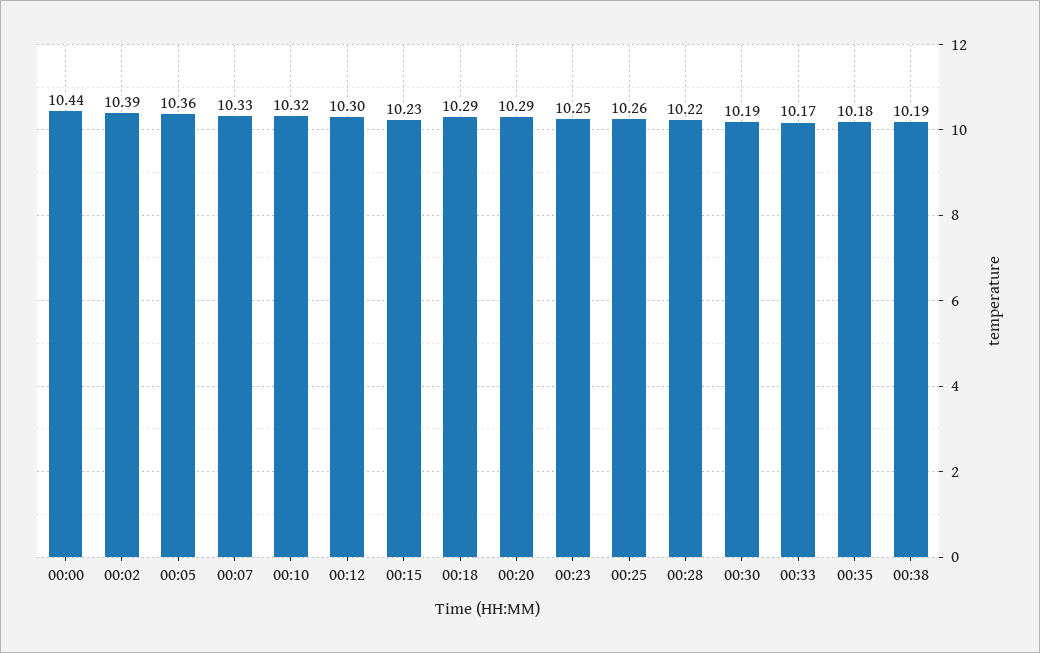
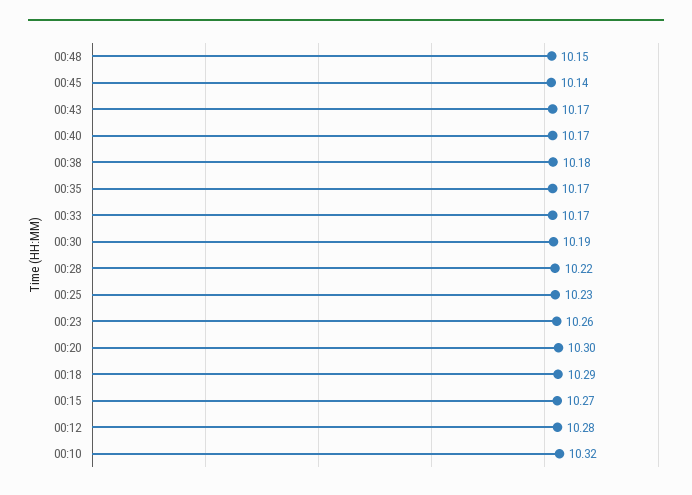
00:00: 10.44 -> none
00:02: 10.39 -> none
00:05: 10.36 -> none
00:07: 10.33 -> none
00:12: 10.3 -> 10.28
00:15: 10.23 -> 10.27
00:20: 10.29 -> 10.3
00:23: 10.25 -> 10.26
00:25: 10.26 -> 10.23
00:35: 10.18 -> 10.17
00:38: 10.19 -> 10.18
00:48: none -> 10.15
00:45: none -> 10.14
00:43: none -> 10.17
00:40: none -> 10.17

